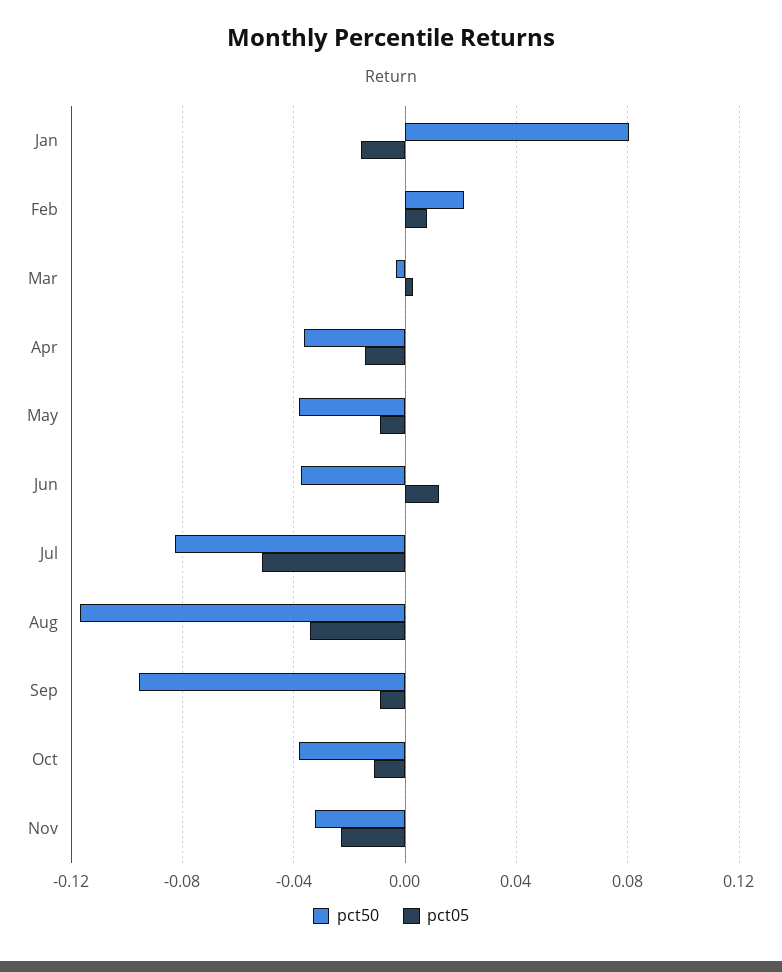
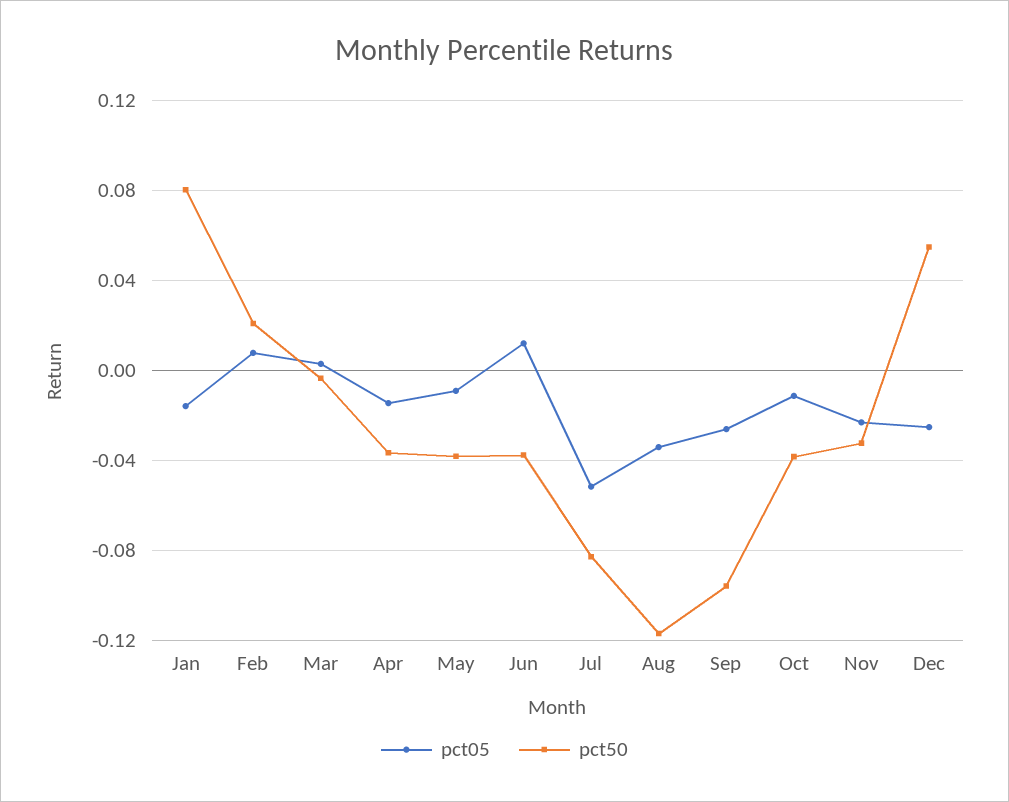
pct05, Sep: -0.01 -> -0.025
pct05, Dec: none -> -0.025
pct50, Dec: none -> 0.055

